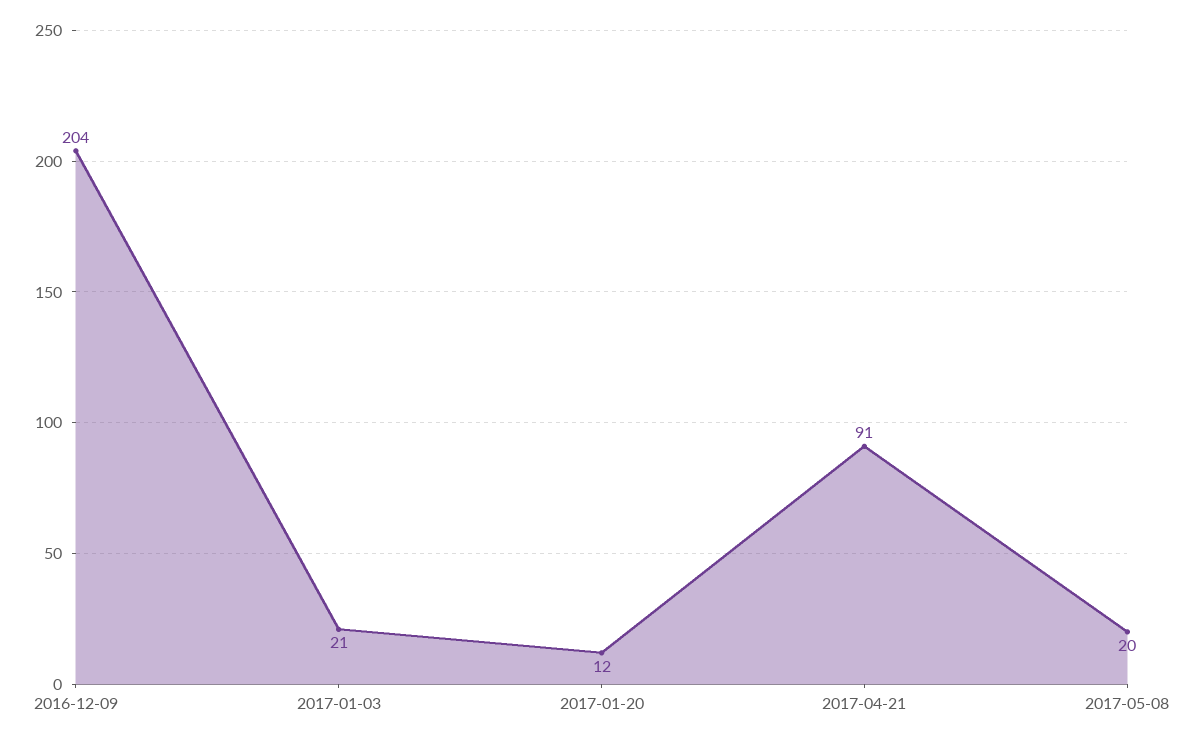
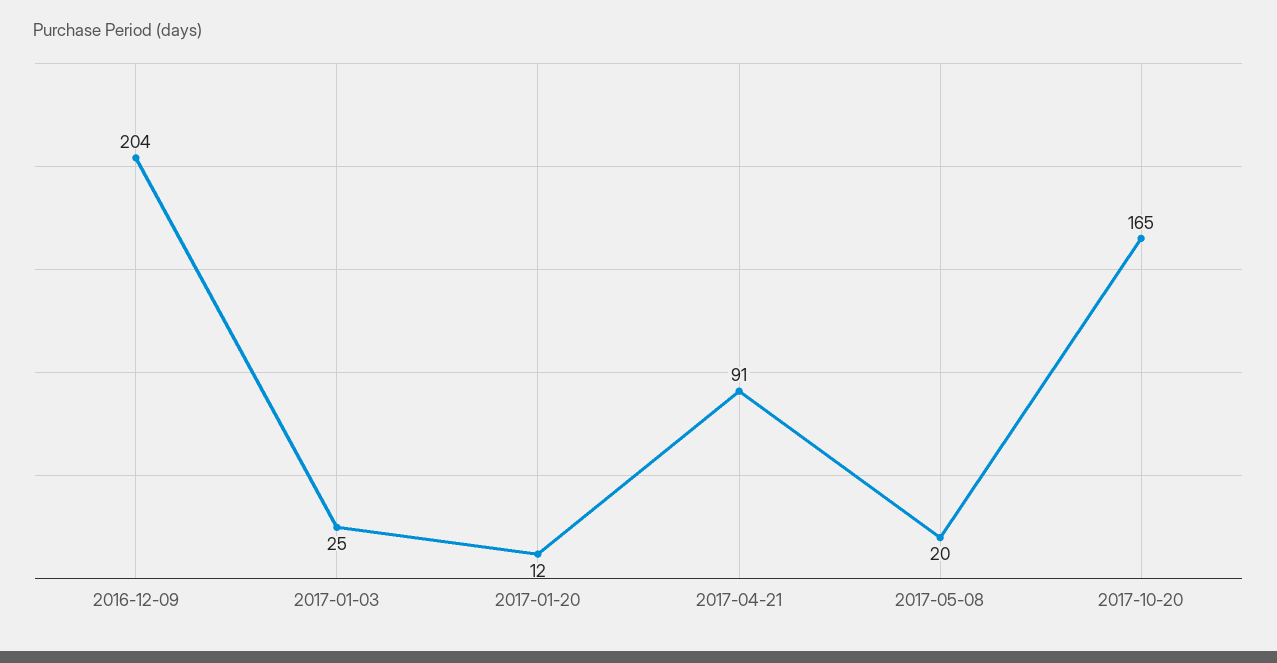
2017-01-03: 21 -> 25
2017-10-20: none -> 165

